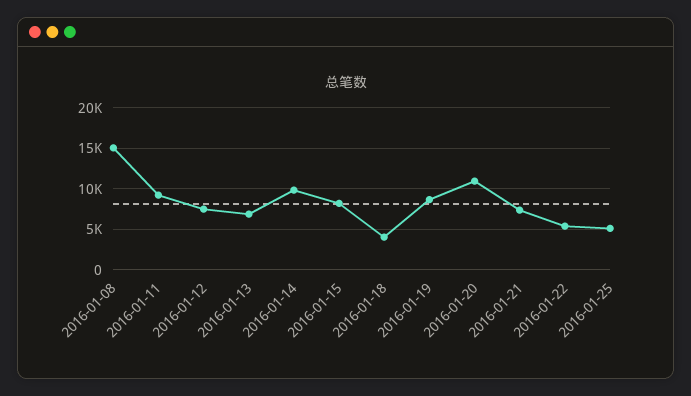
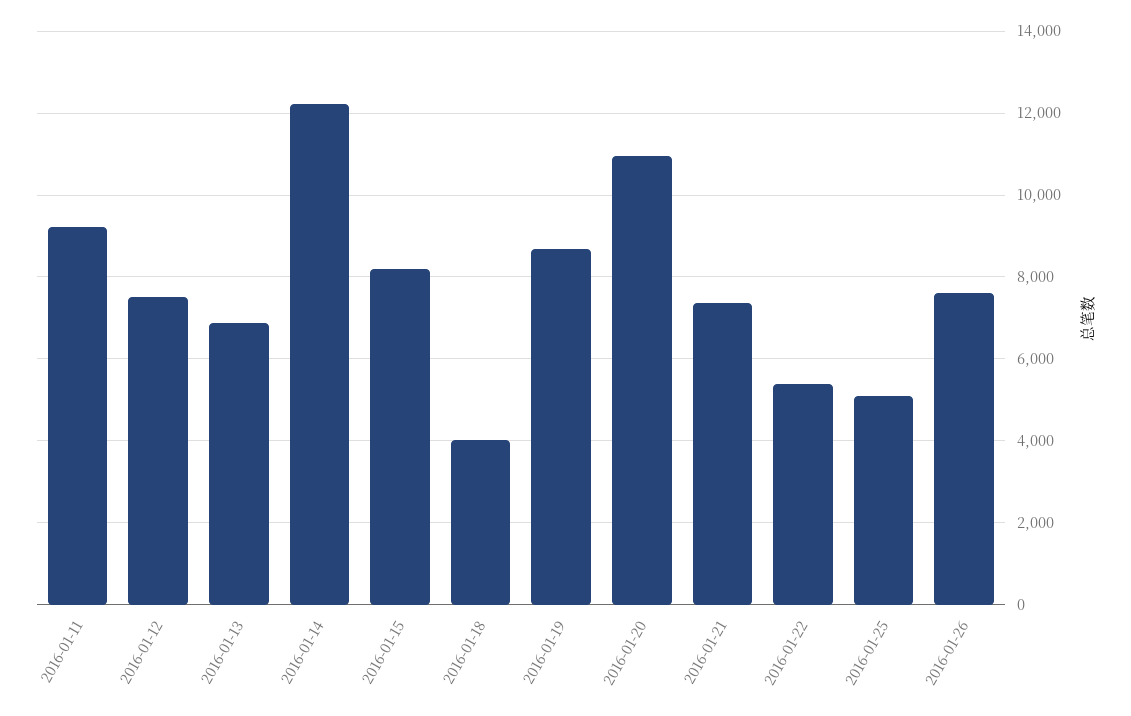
2016-01-08: 15000 -> none
2016-01-14: 10000 -> 12200
2016-01-26: none -> 7600

